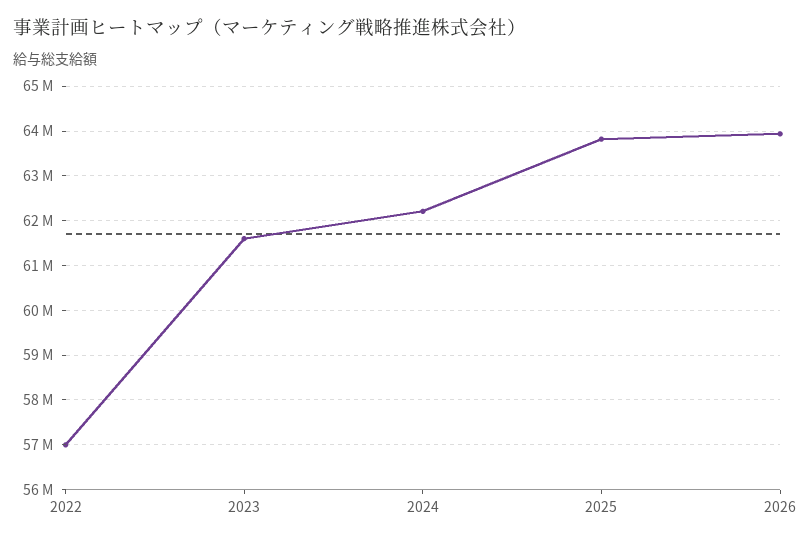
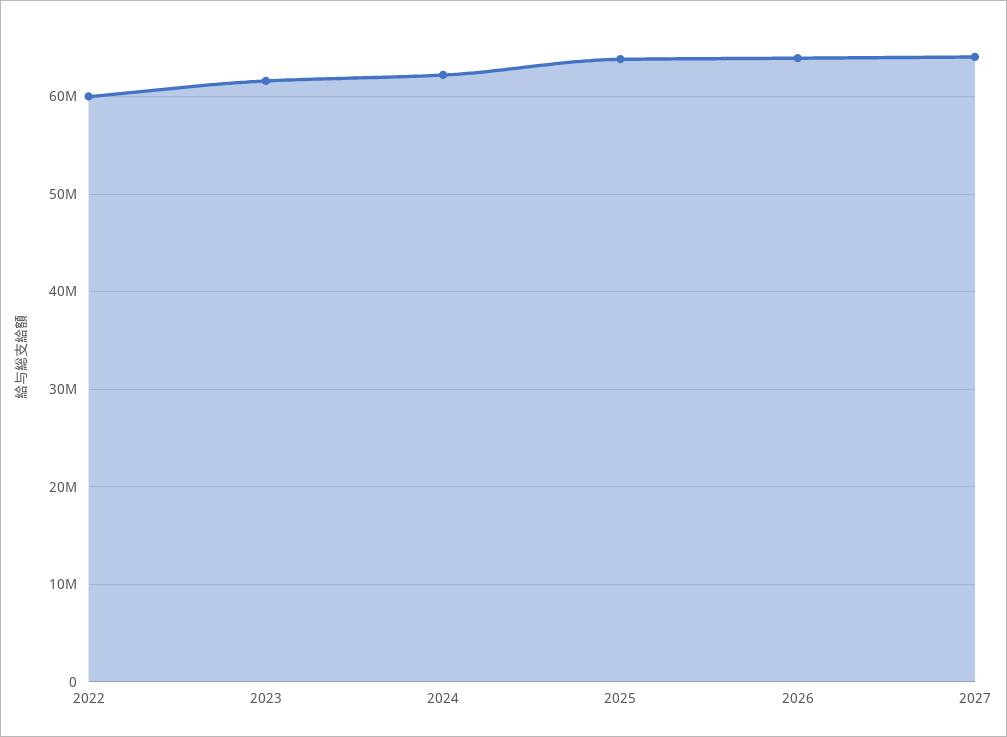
2022: 57000000 -> 60000000
2027: none -> 64000000

